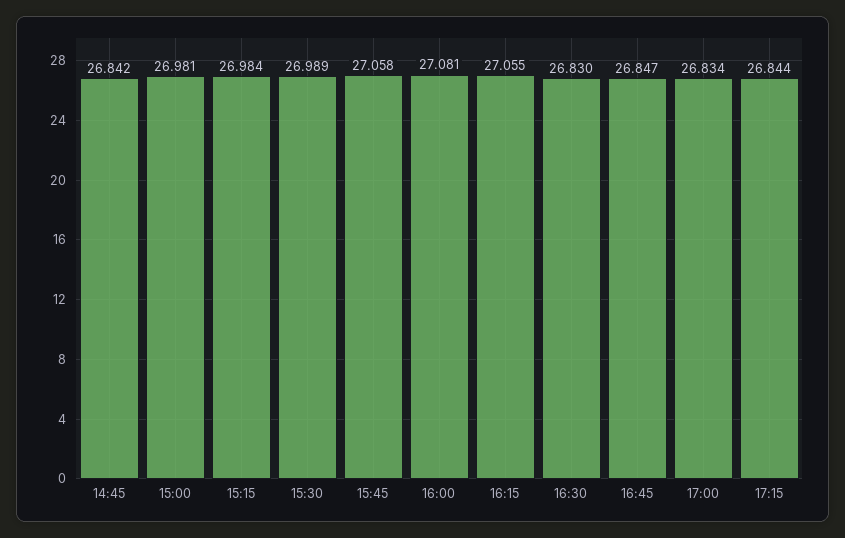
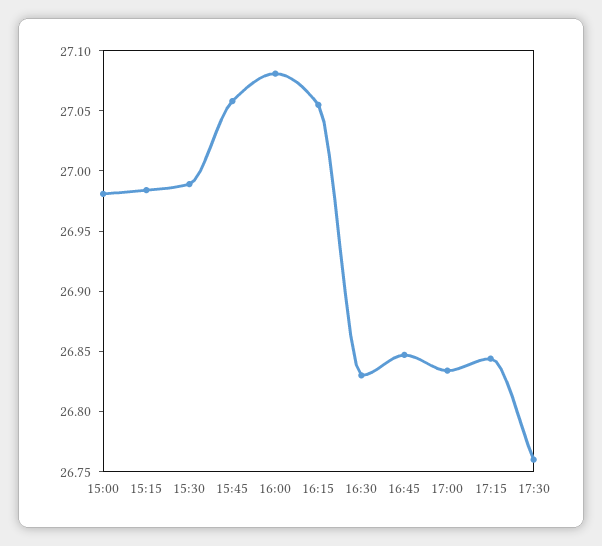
14:45: 26.842 -> none
17:30: none -> 26.76

